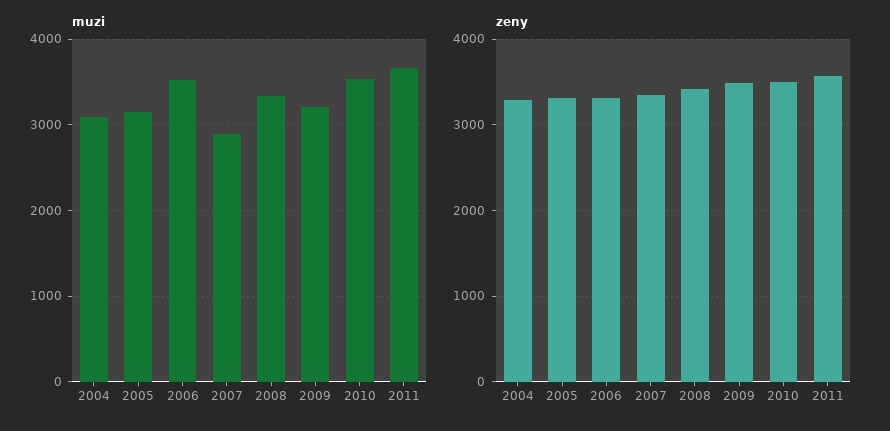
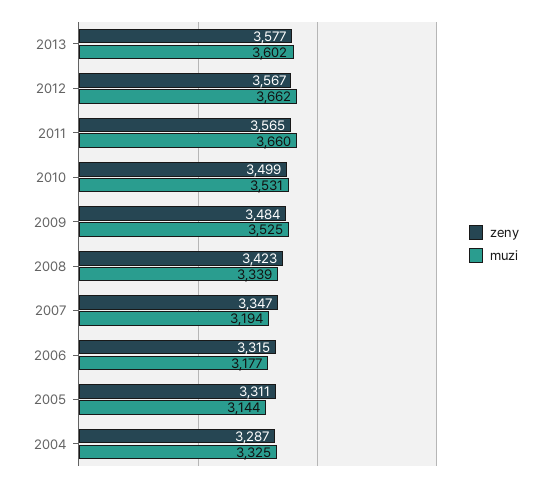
muzi, 2004: 3100 -> 3325
muzi, 2006: 3500 -> 3177
muzi, 2007: 2900 -> 3194
muzi, 2009: 3200 -> 3525
zeny, 2013: none -> 3577
muzi, 2013: none -> 3602
zeny, 2012: none -> 3567
muzi, 2012: none -> 3662

